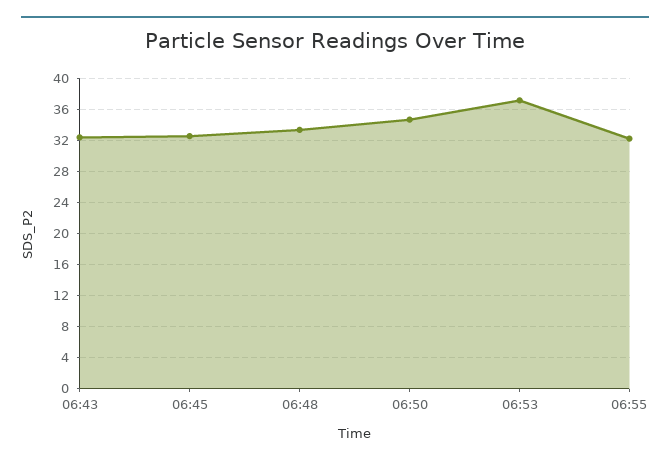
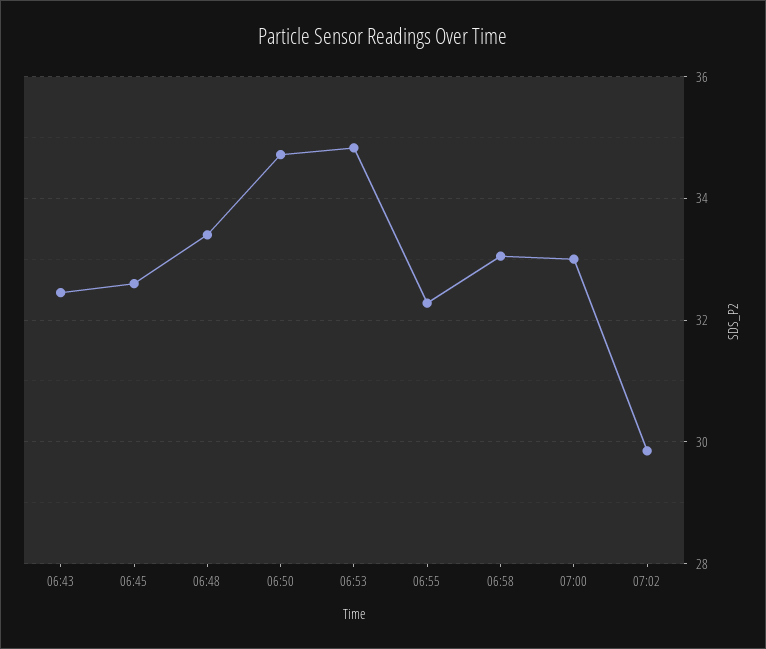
06:53: 37 -> 34.8
06:58: none -> 33
07:00: none -> 33
07:02: none -> 29.8

